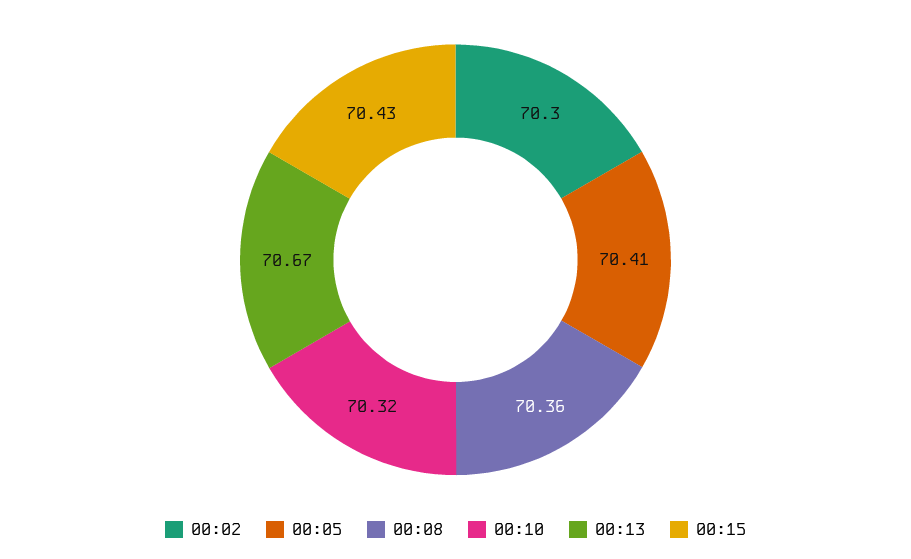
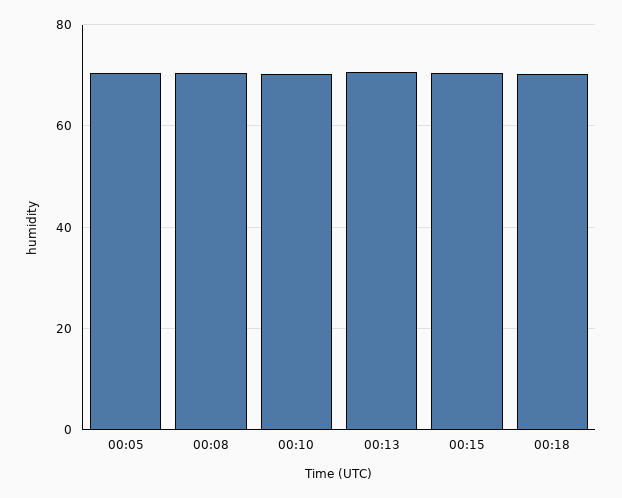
00:02: 70.3 -> none
00:18: none -> 70

